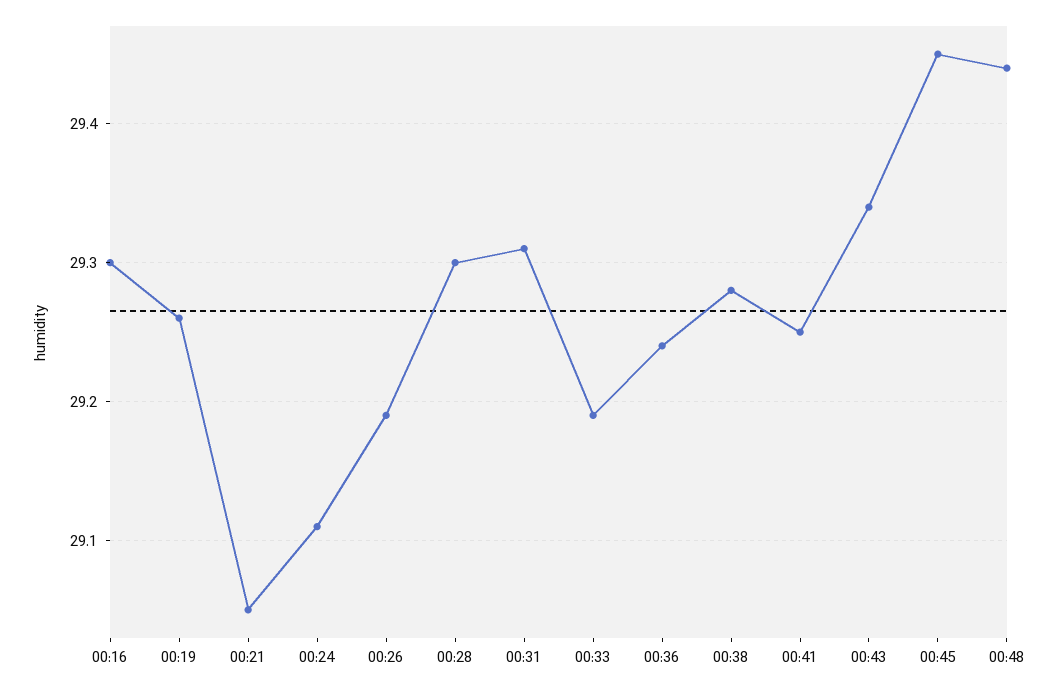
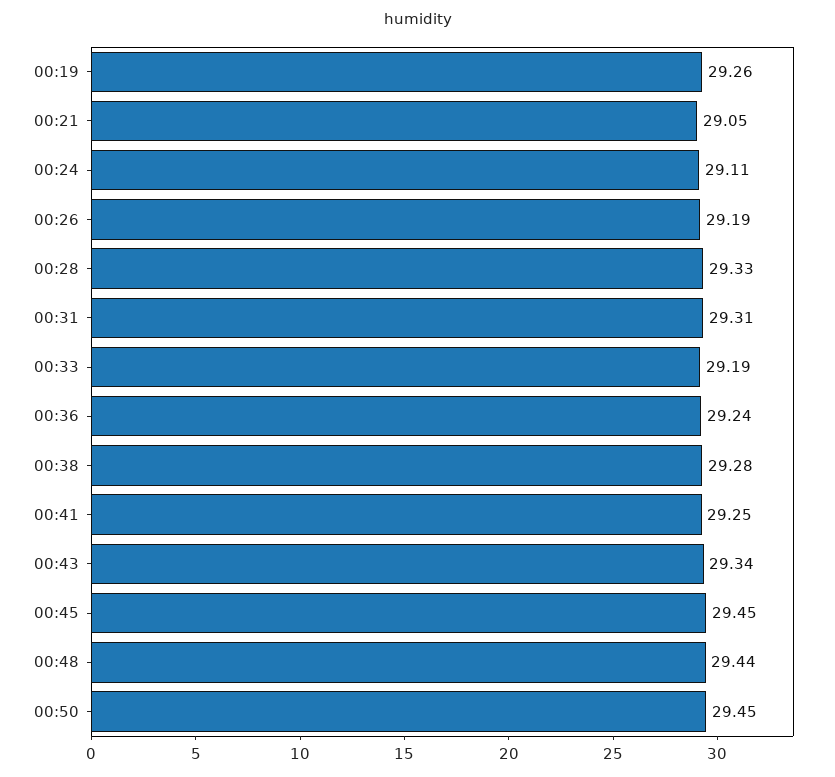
00:16: 29.3 -> none
00:28: 29.3 -> 29.33
00:50: none -> 29.45

